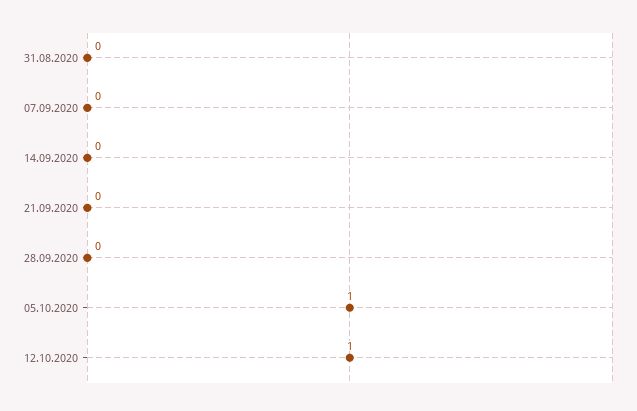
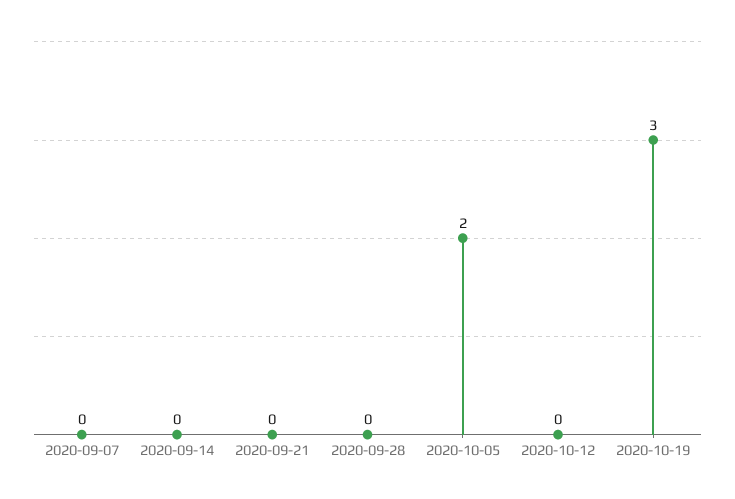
31.08.2020: 0 -> none
05.10.2020: 1 -> 2
12.10.2020: 1 -> 0
2020-10-19: none -> 3

